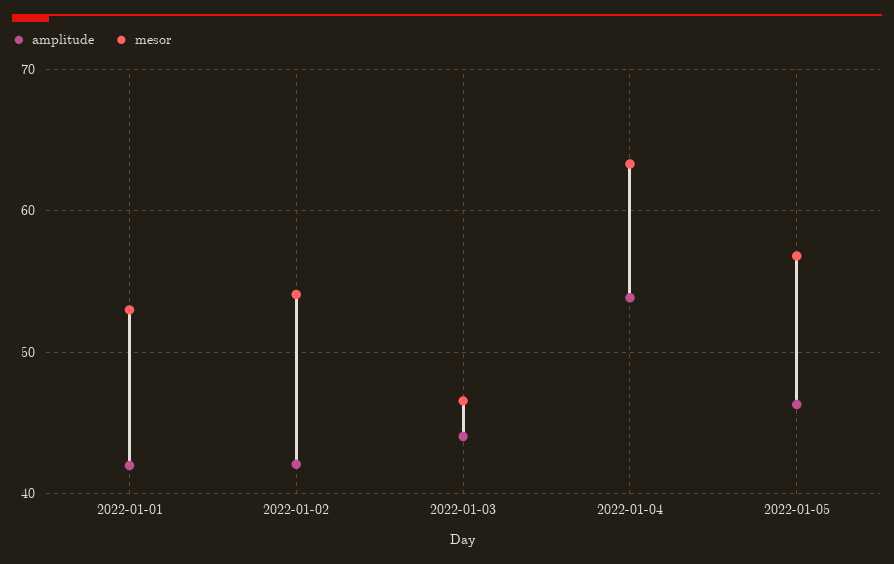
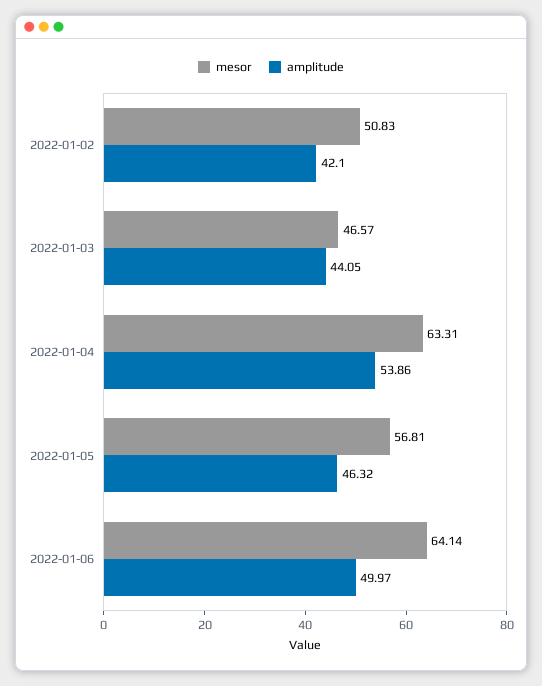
amplitude, 2022-01-01: 42 -> none
mesor, 2022-01-01: 53 -> none
mesor, 2022-01-02: 54 -> 50.83
mesor, 2022-01-06: none -> 64.14
amplitude, 2022-01-06: none -> 49.97

